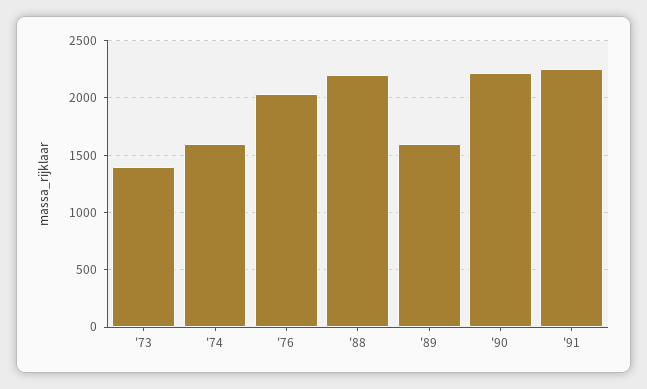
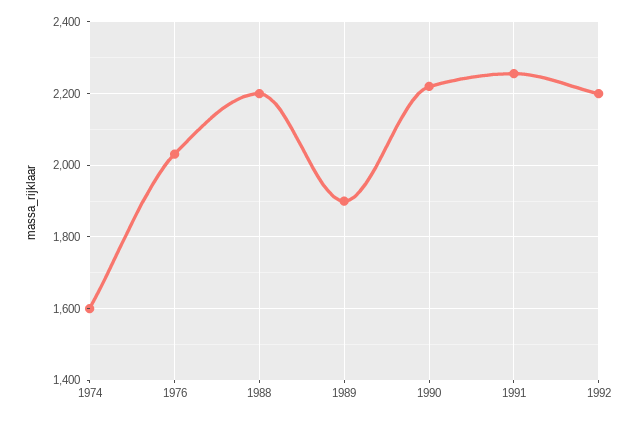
'73: 1400 -> none
'89: 1600 -> 1900
1992: none -> 2200

